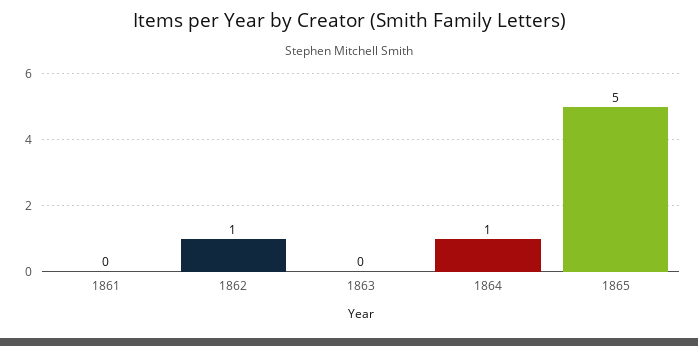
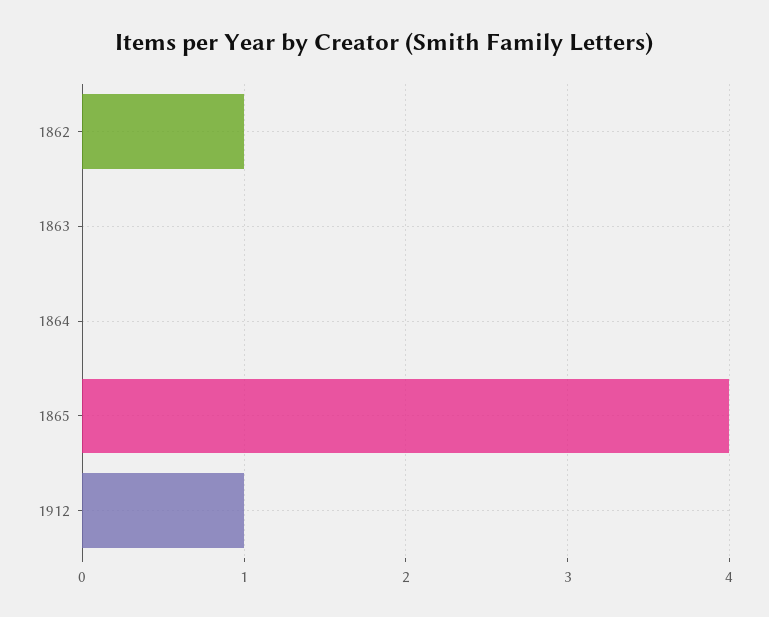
1861: 0 -> none
1864: 1 -> 0
1865: 5 -> 4
1912: none -> 1

